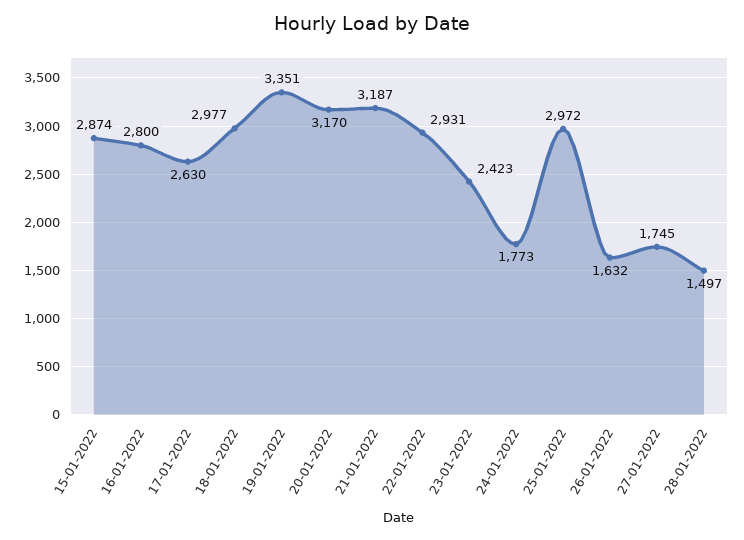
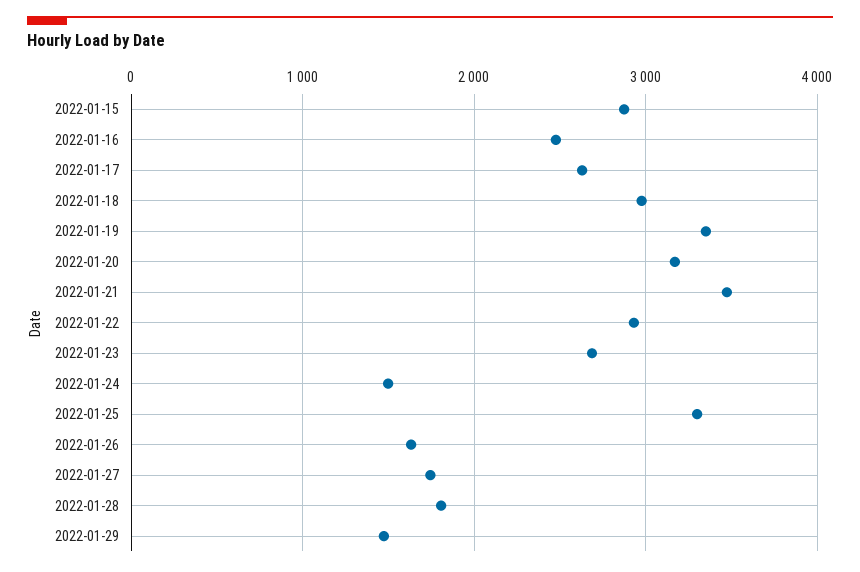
16-01-2022: 2800 -> 2500
21-01-2022: 3187 -> 3500
23-01-2022: 2423 -> 2700
24-01-2022: 1773 -> 1500
25-01-2022: 2972 -> 3300
28-01-2022: 1497 -> 1800
2022-01-29: none -> 1500

